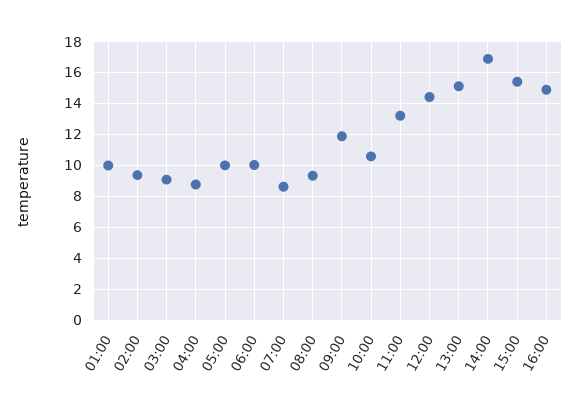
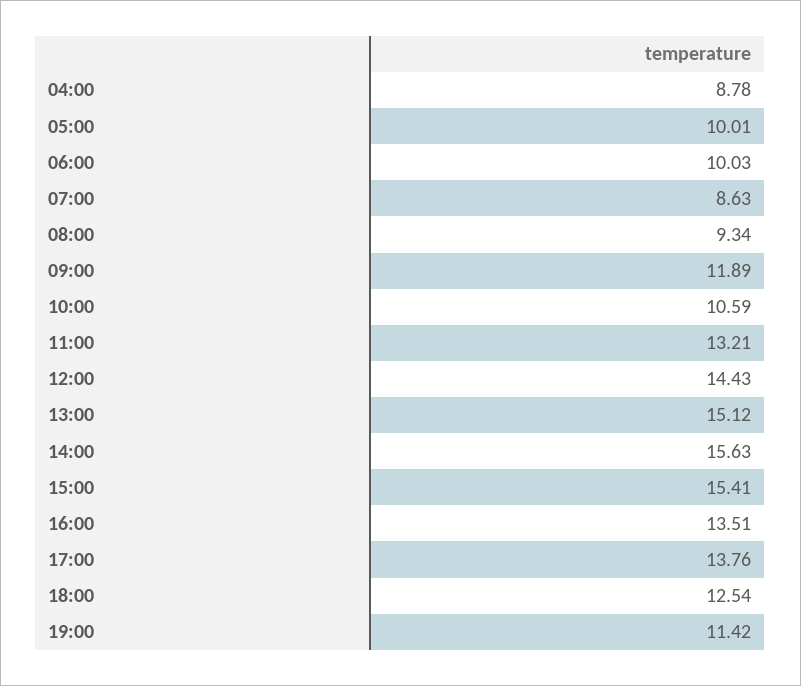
01:00: 10 -> none
02:00: 9.5 -> none
03:00: 9 -> none
14:00: 17 -> 15.63
16:00: 15 -> 13.51
17:00: none -> 13.76
18:00: none -> 12.54
19:00: none -> 11.42

